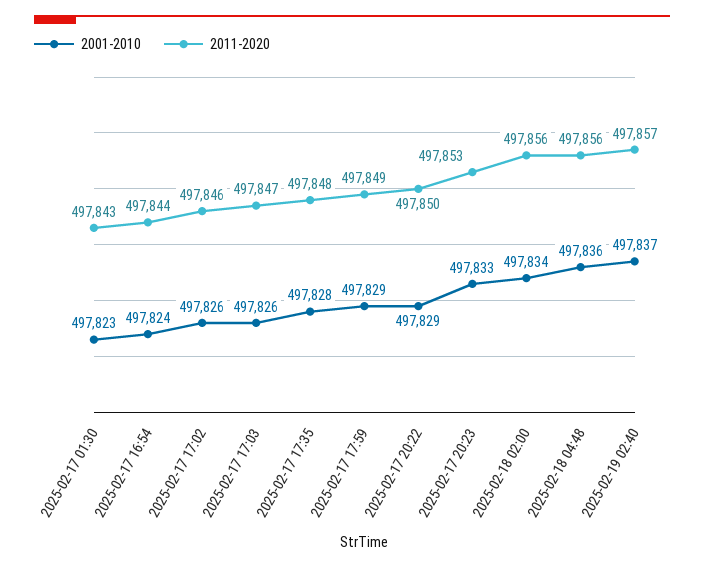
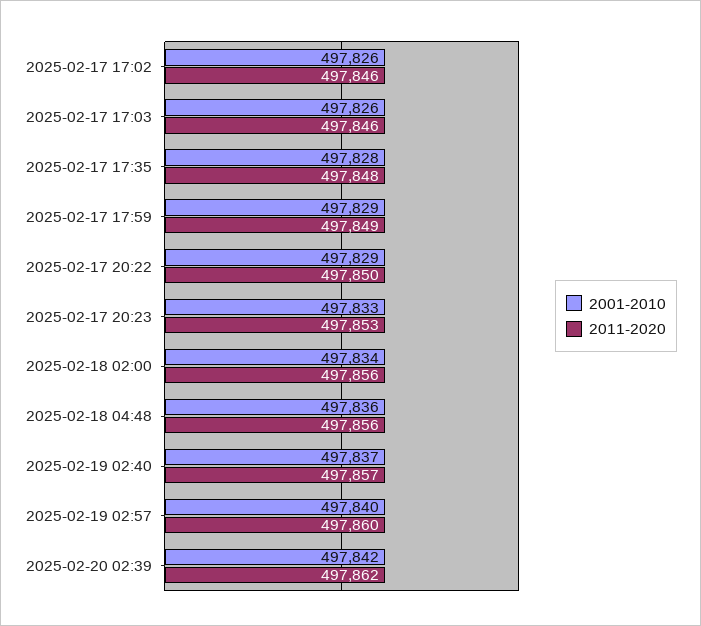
2001-2010, 2025-02-17 01:30: 497823 -> none
2011-2020, 2025-02-17 01:30: 497843 -> none
2001-2010, 2025-02-17 16:54: 497824 -> none
2011-2020, 2025-02-17 16:54: 497844 -> none
2011-2020, 2025-02-17 17:03: 497847 -> 497846
2001-2010, 2025-02-19 02:57: none -> 497840
2011-2020, 2025-02-19 02:57: none -> 497860
2001-2010, 2025-02-20 02:39: none -> 497842
2011-2020, 2025-02-20 02:39: none -> 497862

